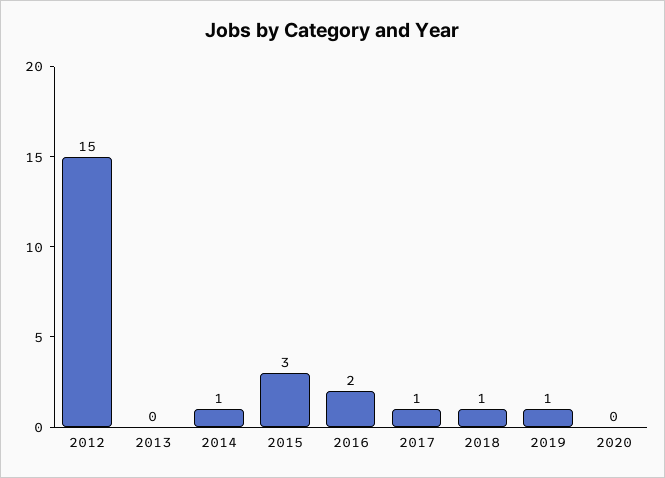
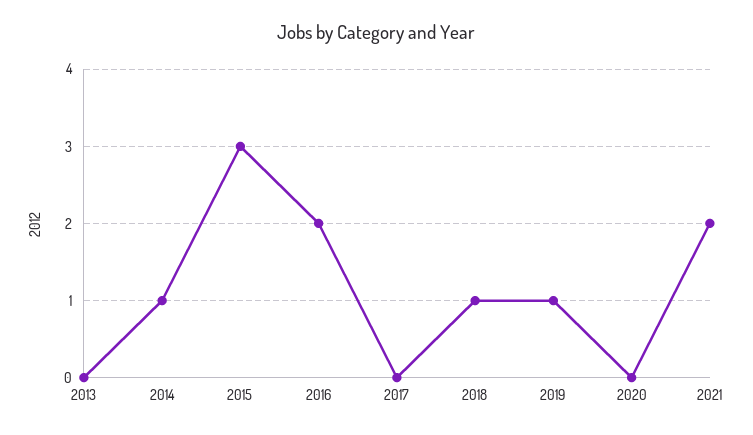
2012: 15 -> none
2017: 1 -> 0
2021: none -> 2

